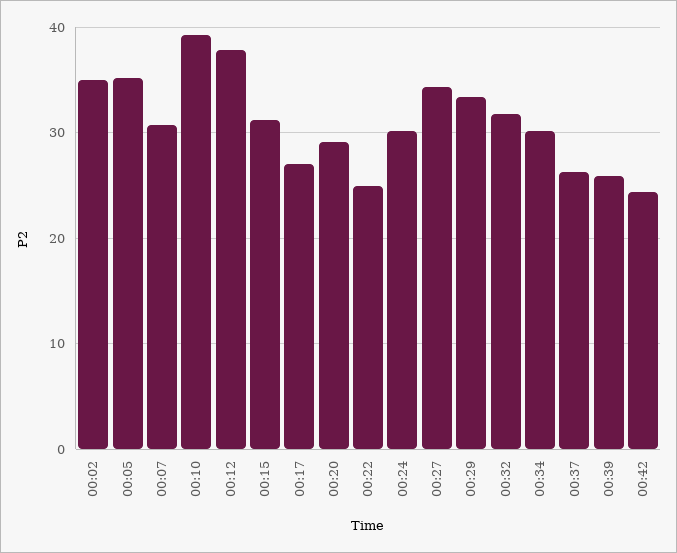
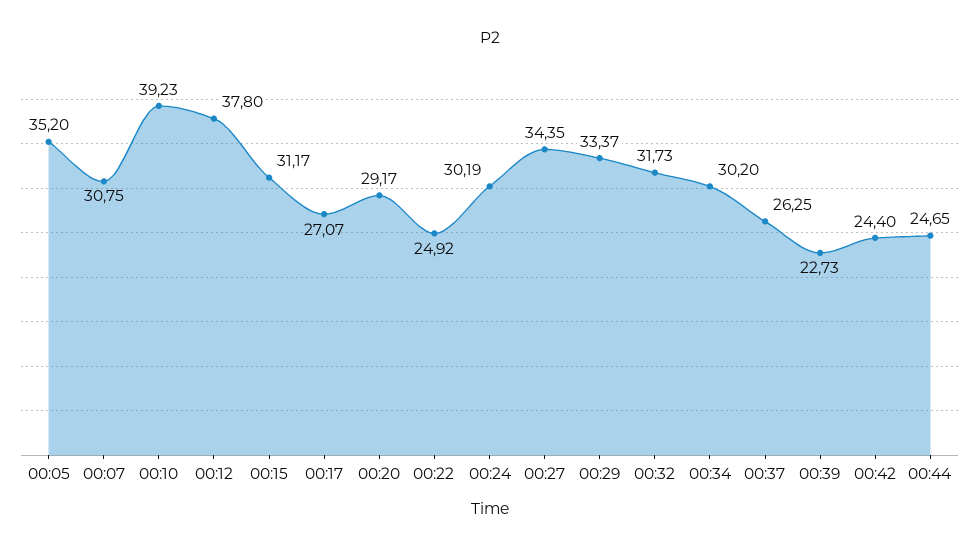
00:02: 35 -> none
00:39: 26 -> 22.73
00:44: none -> 24.65

